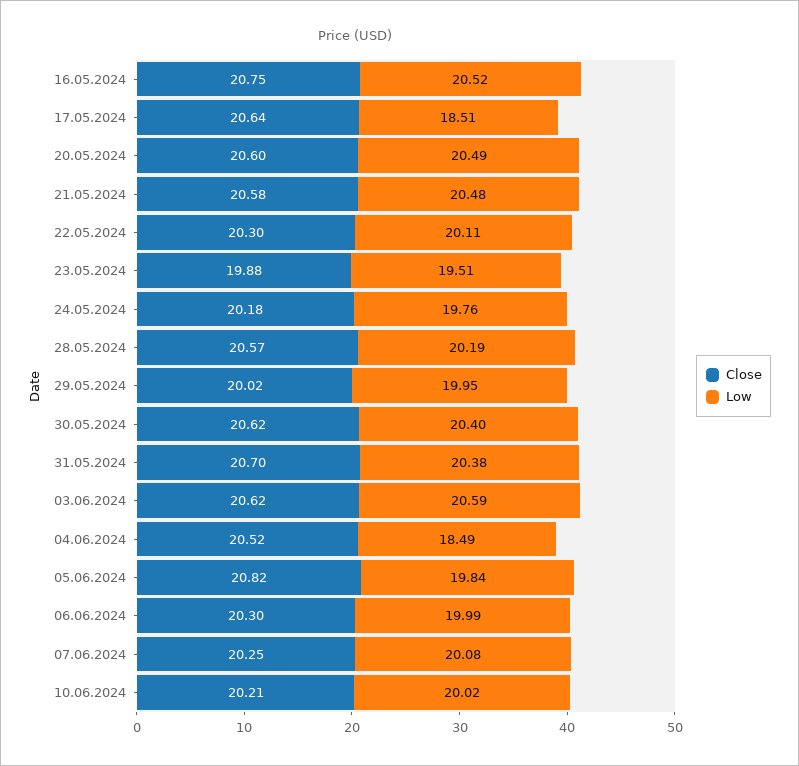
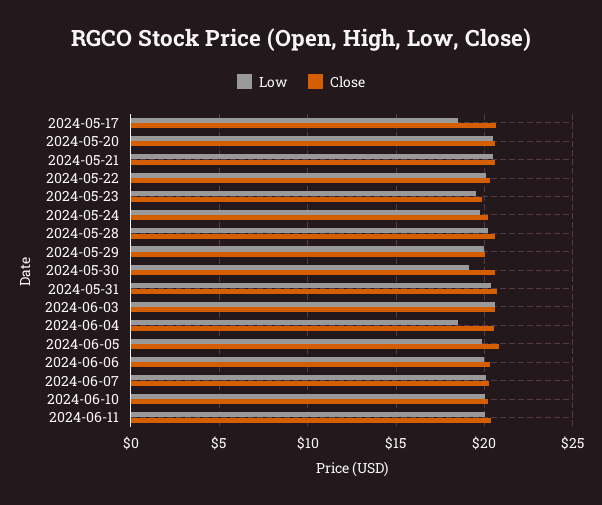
Close, 16.05.2024: 20.75 -> none
Low, 16.05.2024: 20.52 -> none
Low, 30.05.2024: 20.4 -> 19
Low, 2024-06-11: none -> 20
Close, 2024-06-11: none -> 20.5

